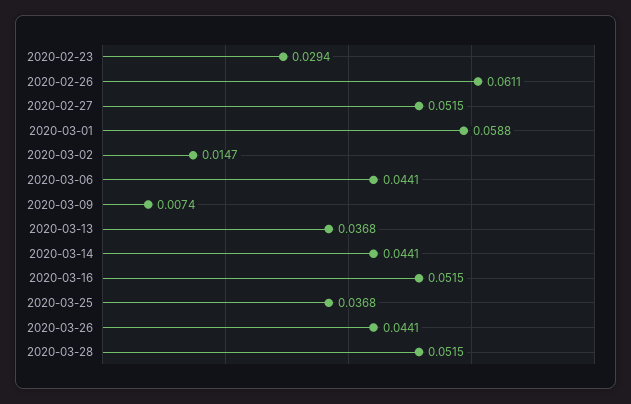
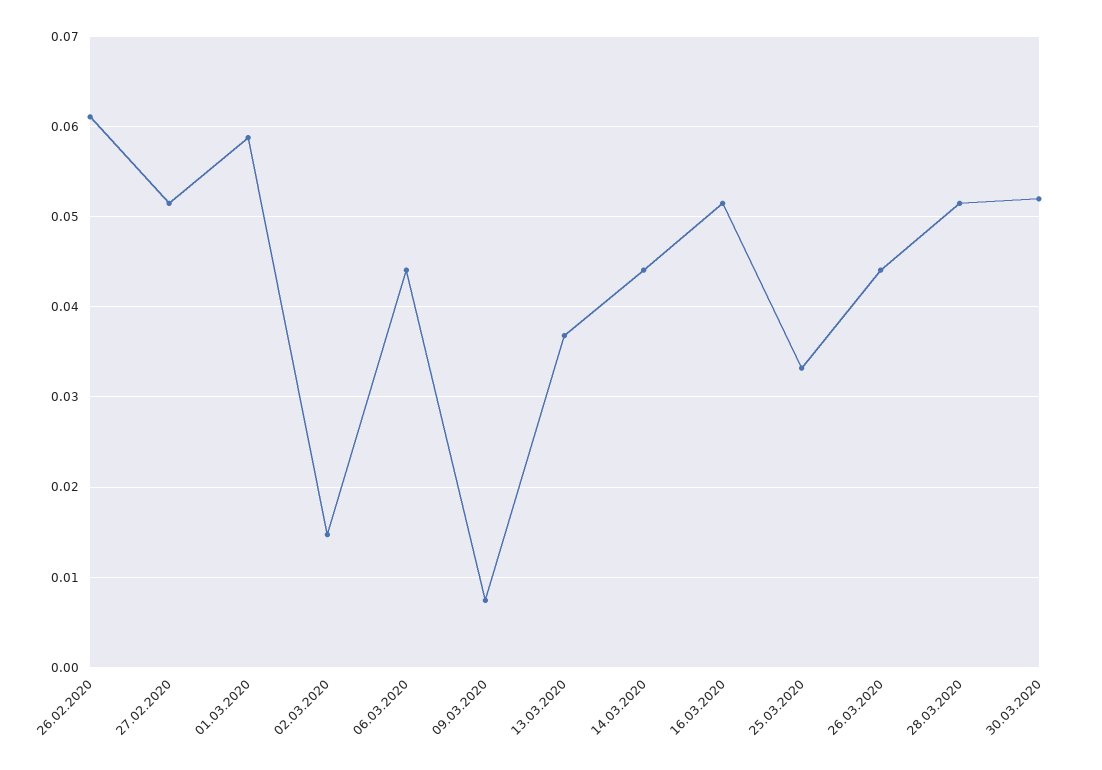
2020-02-23: 0.0294 -> none
2020-03-25: 0.0368 -> 0.033
30.03.2020: none -> 0.052

